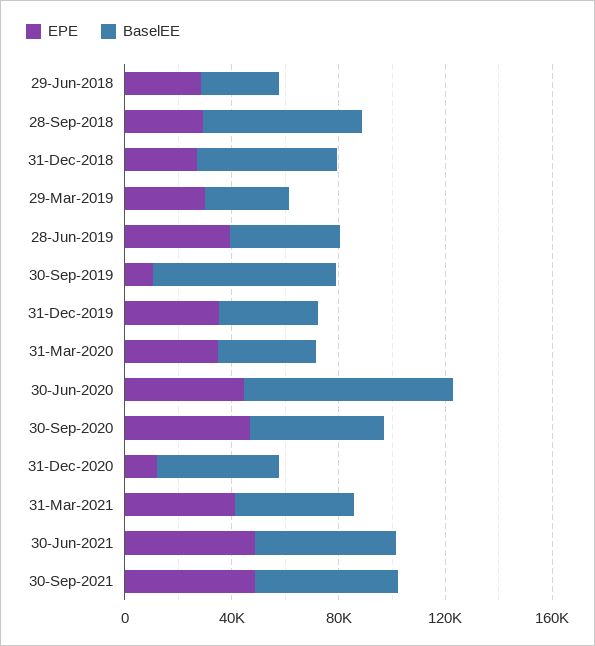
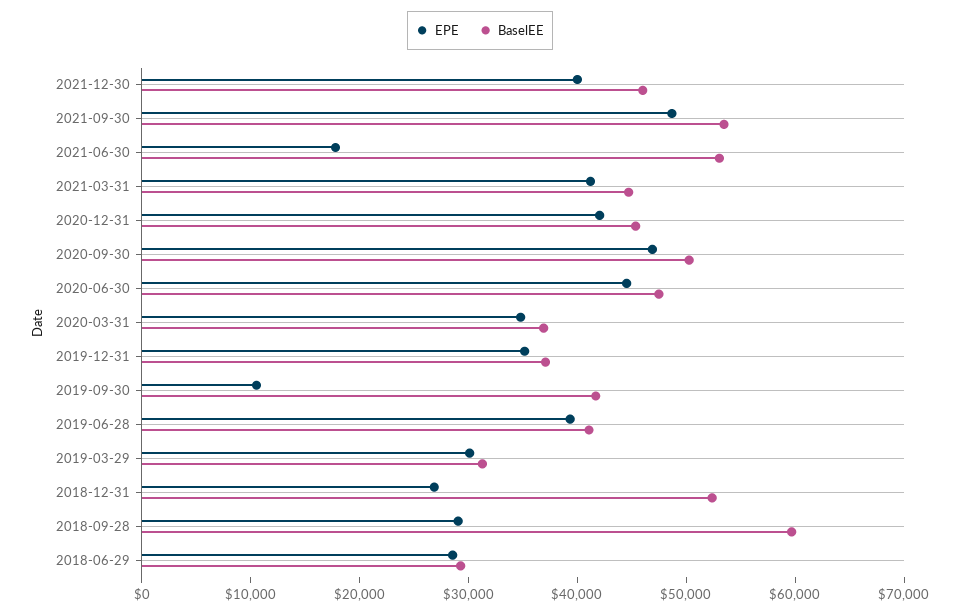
BaselEE, 30-Sep-2019: 70000 -> 42000
BaselEE, 30-Jun-2020: 80000 -> 48000
EPE, 31-Dec-2020: 10000 -> 42000
EPE, 30-Jun-2021: 50000 -> 18000
EPE, 2021-12-30: none -> 40000
BaselEE, 2021-12-30: none -> 46000

